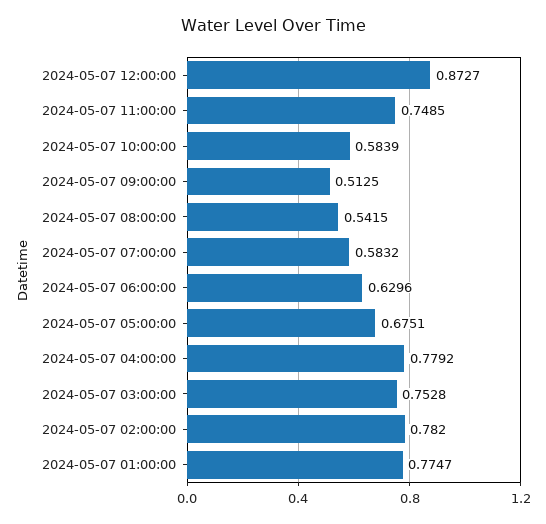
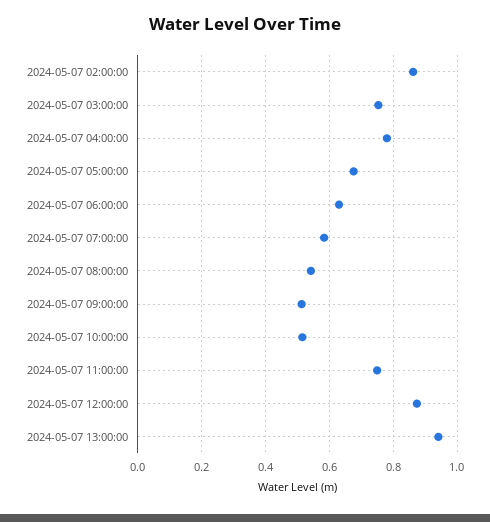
2024-05-07 10:00:00: 0.5839 -> 0.52
2024-05-07 02:00:00: 0.782 -> 0.86
2024-05-07 01:00:00: 0.7747 -> none
2024-05-07 13:00:00: none -> 0.94

